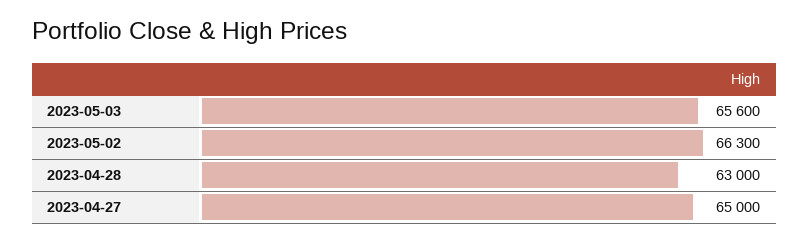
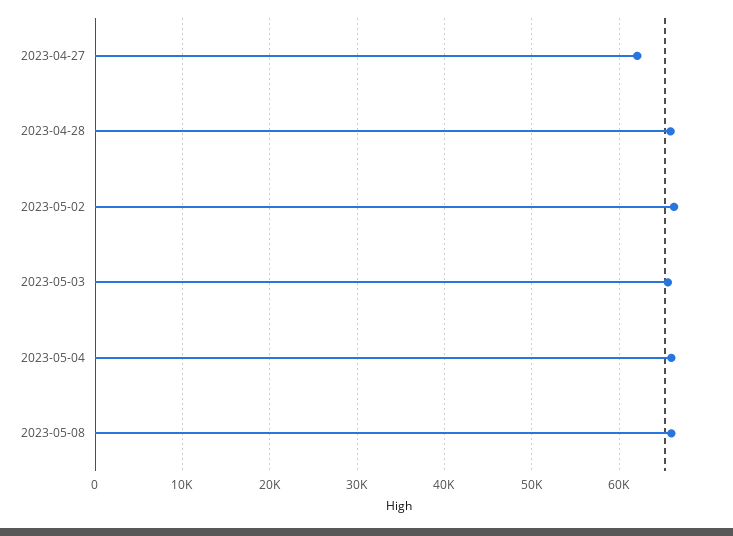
2023-04-28: 63000 -> 66000
2023-04-27: 65000 -> 62000
2023-05-04: none -> 66000
2023-05-08: none -> 66000

